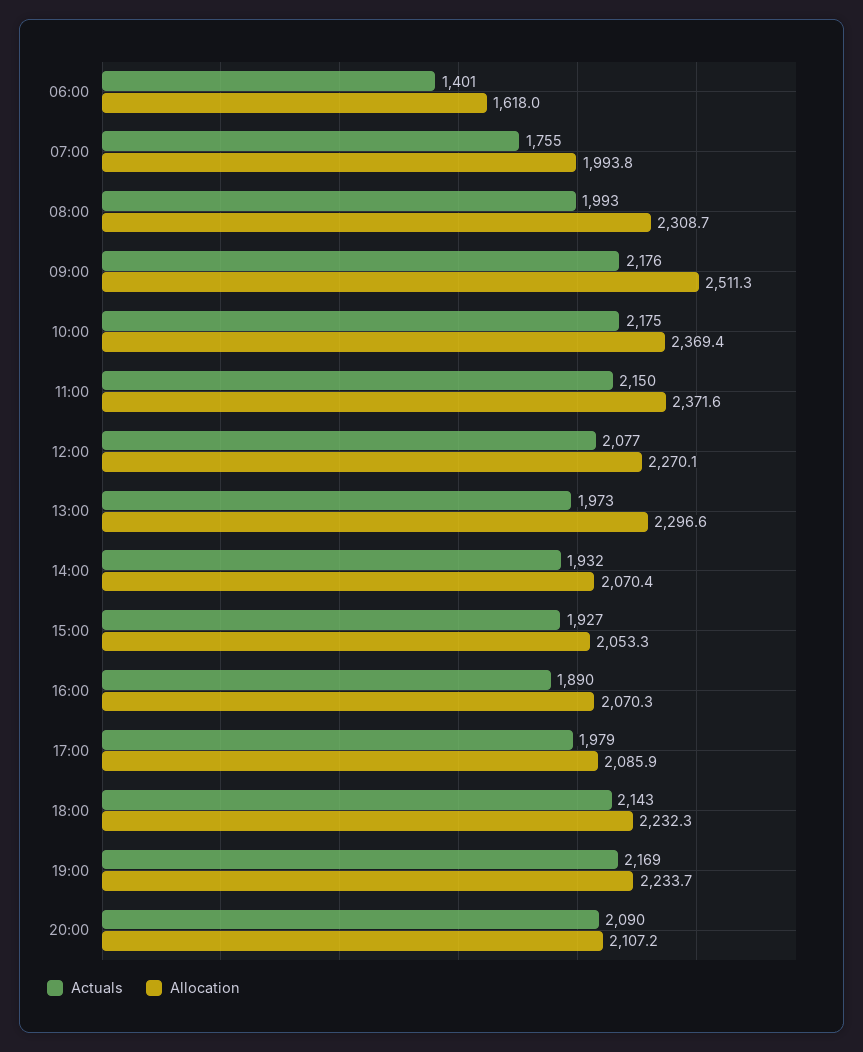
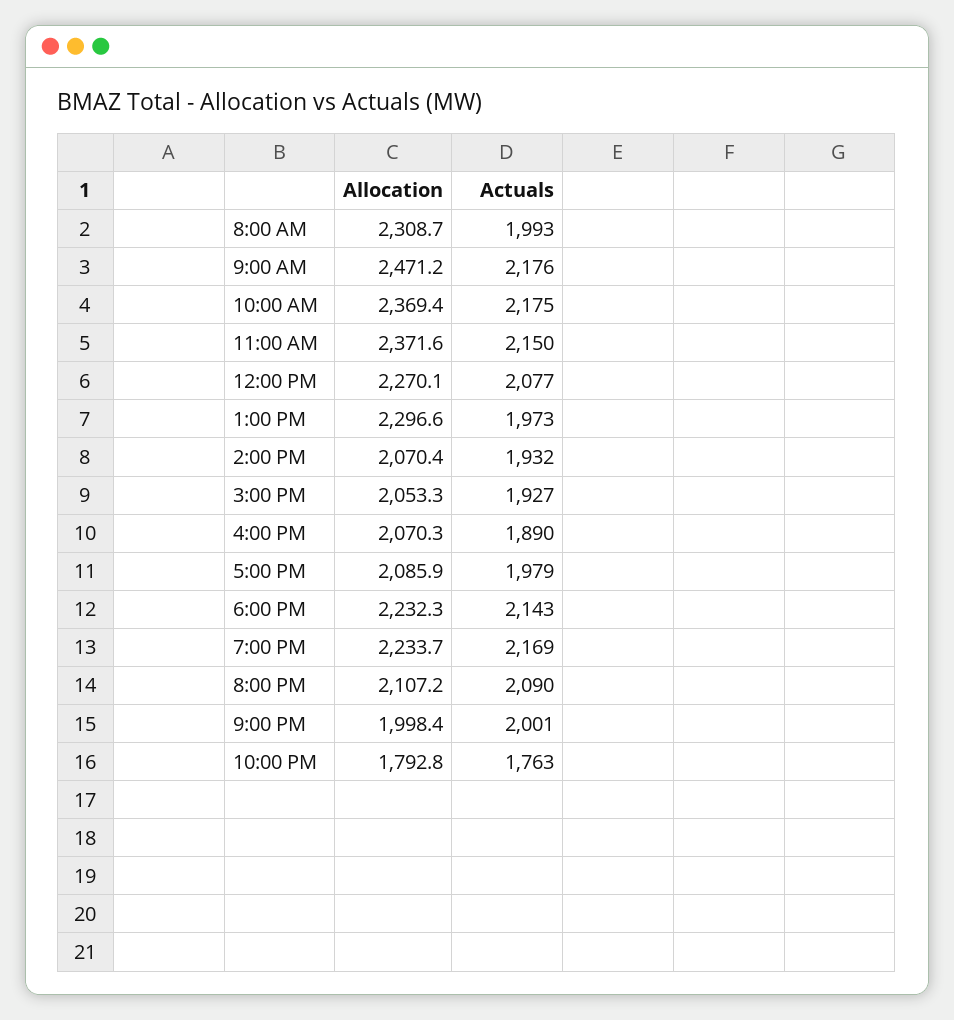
Actuals, 06:00: 1401 -> none
Allocation, 06:00: 1618 -> none
Actuals, 07:00: 1755 -> none
Allocation, 07:00: 1993.8 -> none
Allocation, 09:00: 2511.3 -> 2471.2
Allocation, 9:00 PM: none -> 1998.4
Actuals, 9:00 PM: none -> 2001
Allocation, 10:00 PM: none -> 1792.8
Actuals, 10:00 PM: none -> 1763

